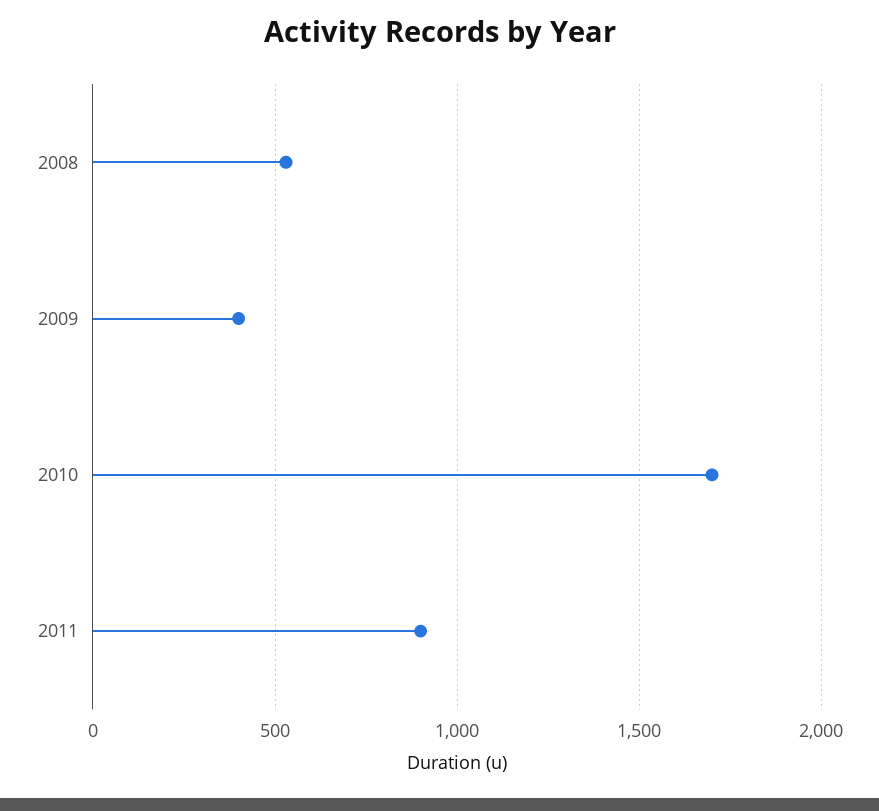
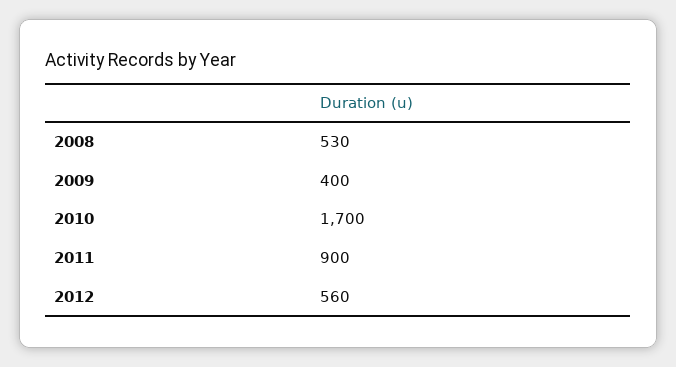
2012: none -> 560

